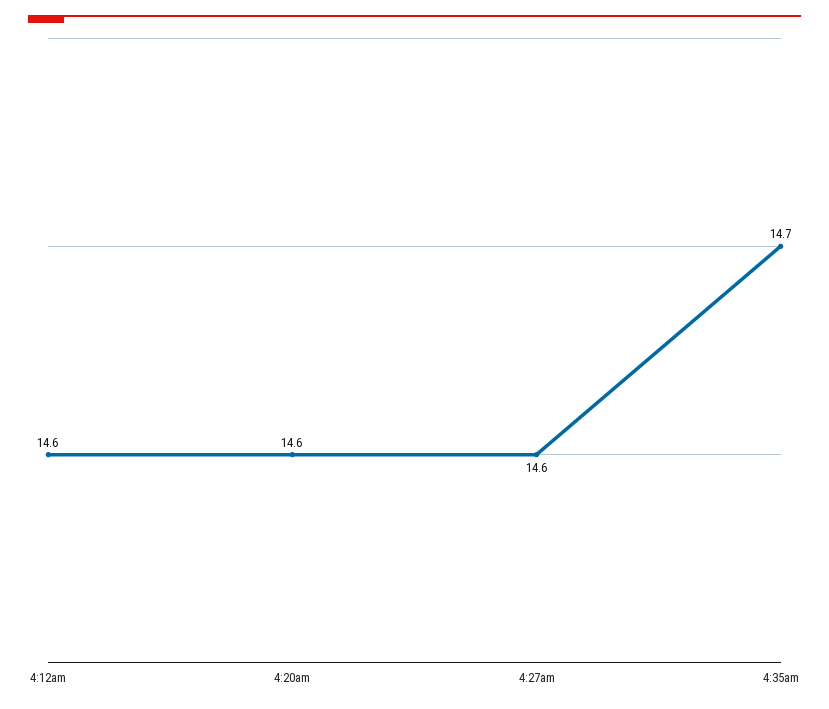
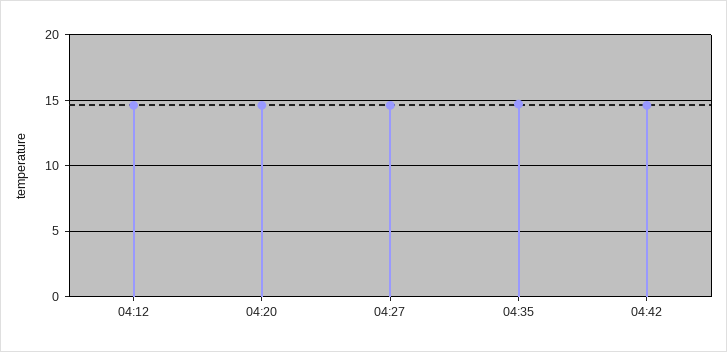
04:42: none -> 14.5

